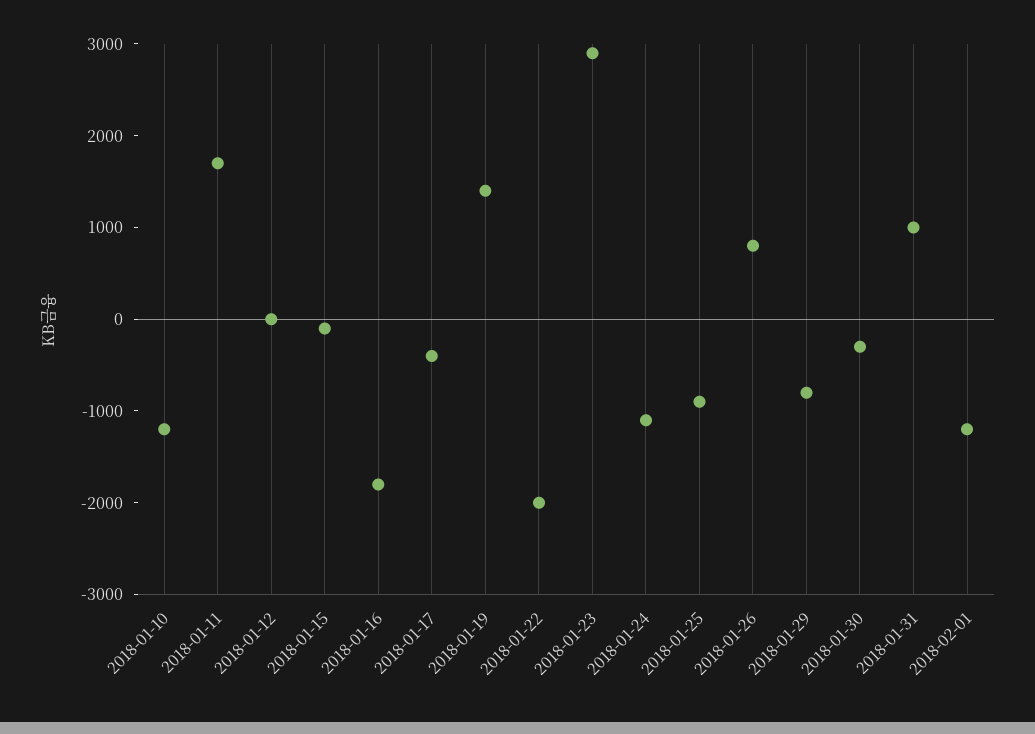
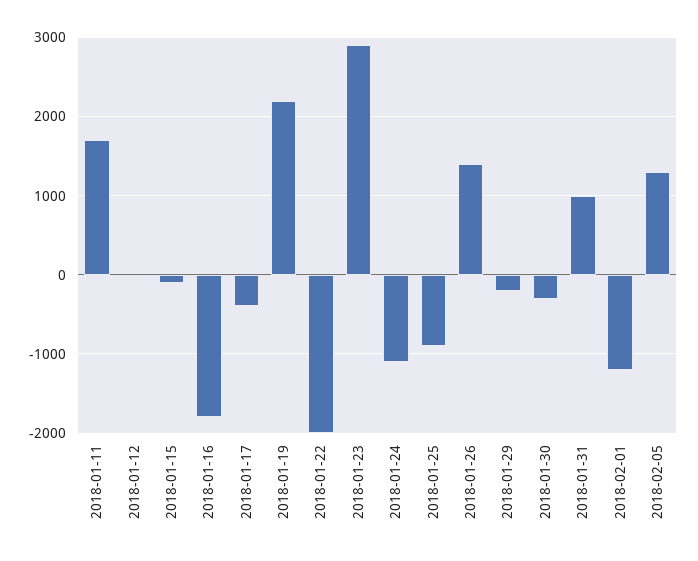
2018-01-10: -1200 -> none
2018-01-19: 1400 -> 2200
2018-01-26: 800 -> 1400
2018-01-29: -800 -> -200
2018-02-05: none -> 1300

